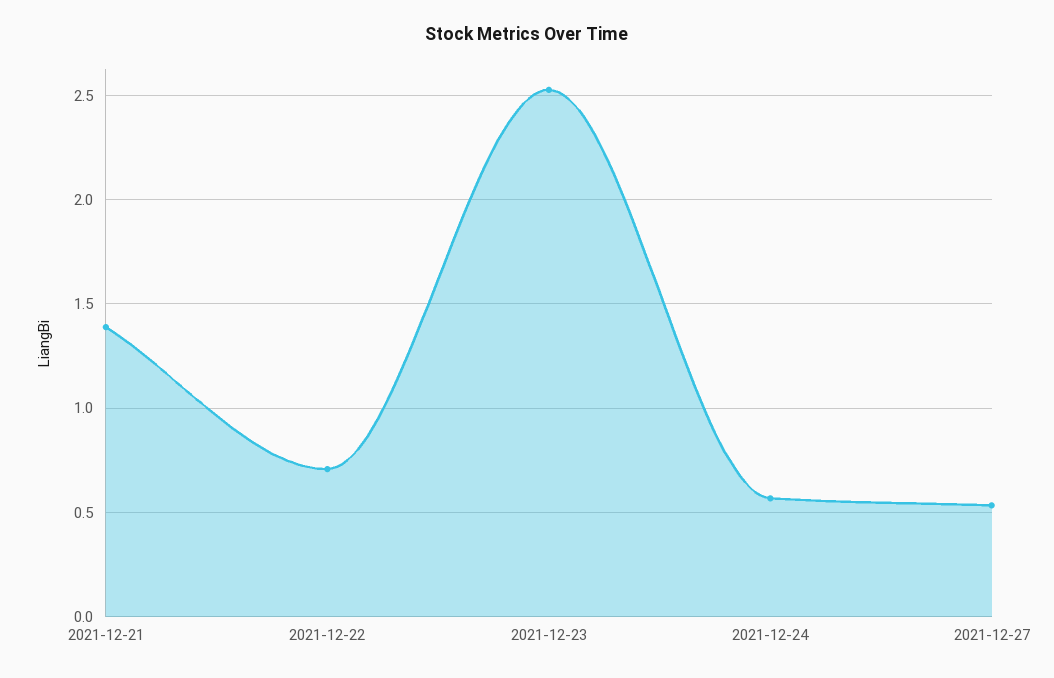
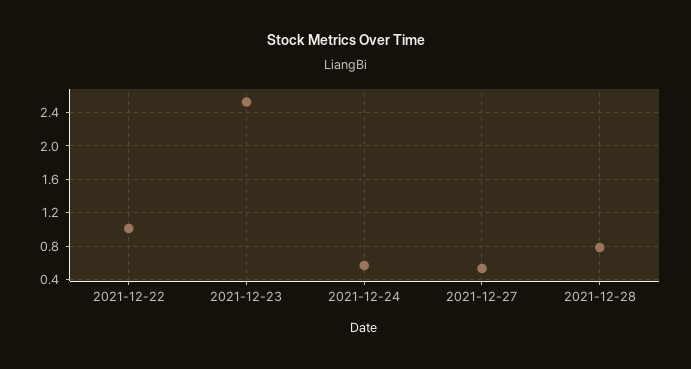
2021-12-21: 1.4 -> none
2021-12-22: 0.7 -> 1
2021-12-28: none -> 0.8

